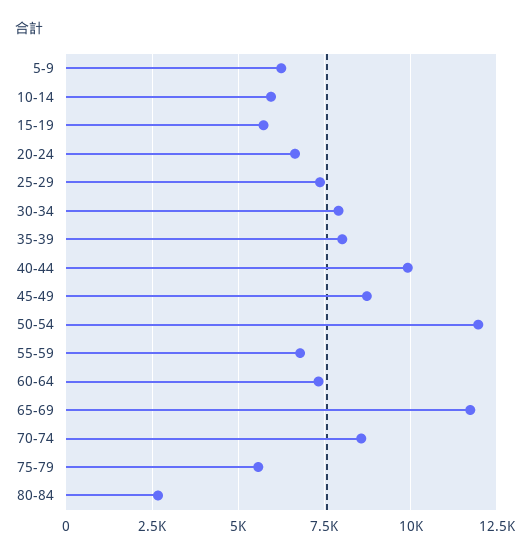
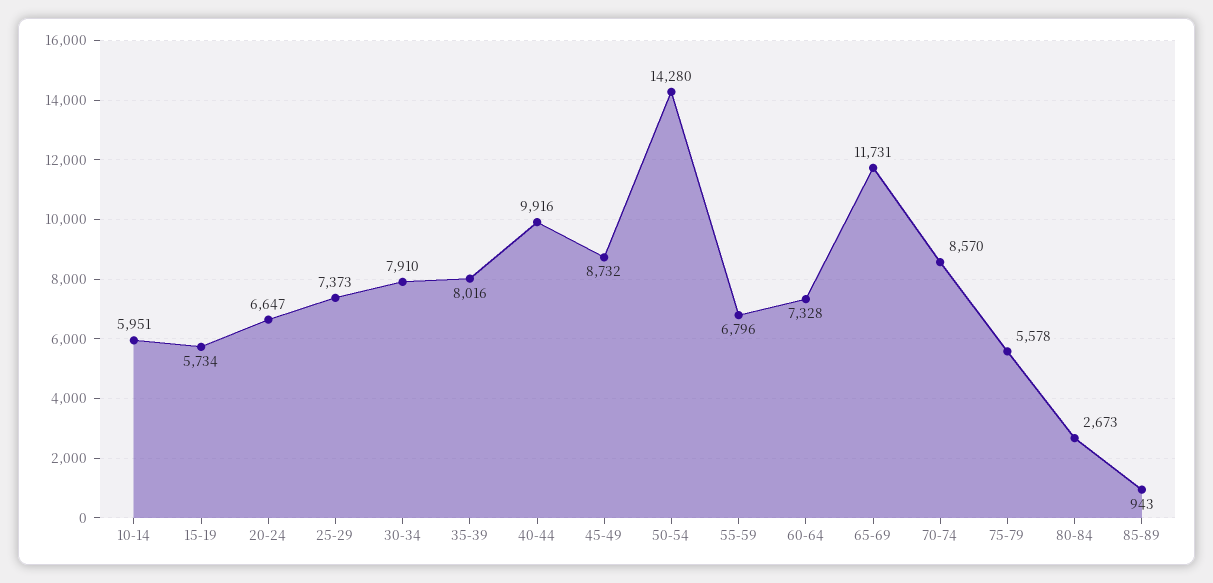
5-9: 6250 -> none
50-54: 12000 -> 14280
85-89: none -> 943

